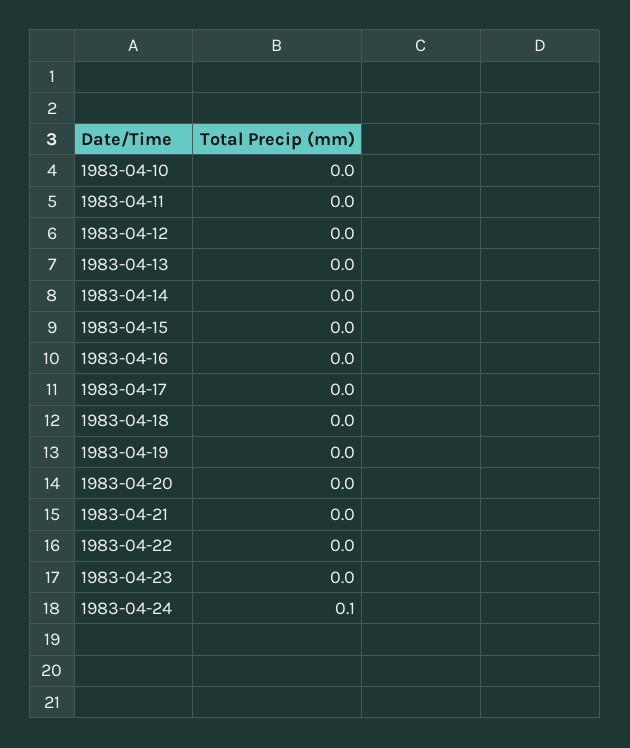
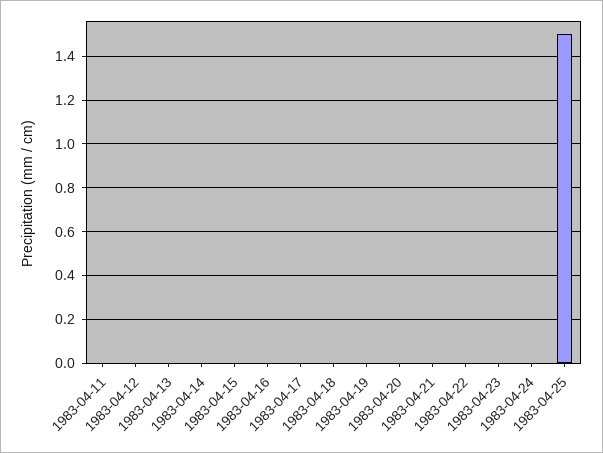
1983-04-10: 0 -> none
1983-04-24: 0.1 -> 0
1983-04-25: none -> 1.5

